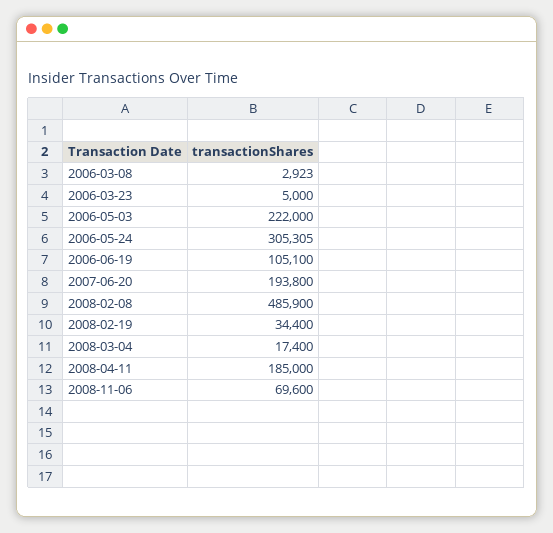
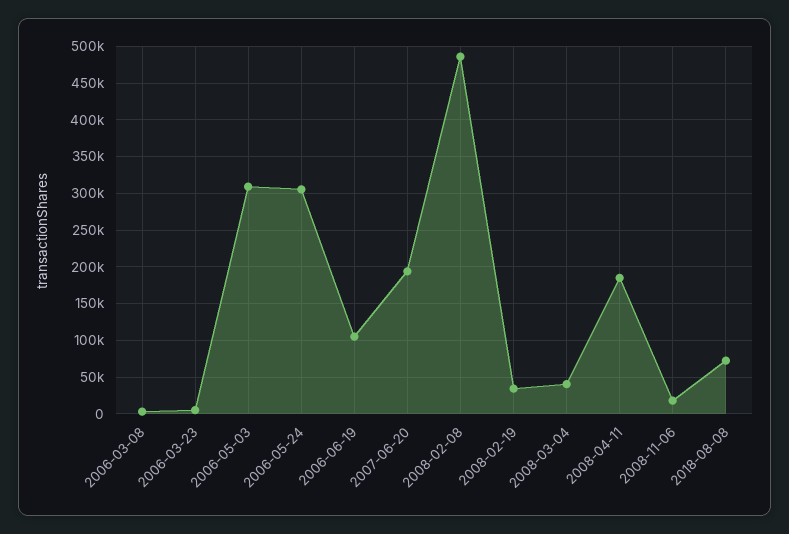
2006-05-03: 222000 -> 310000
2008-03-04: 17400 -> 40000
2008-11-06: 69600 -> 20000
2018-08-08: none -> 70000

